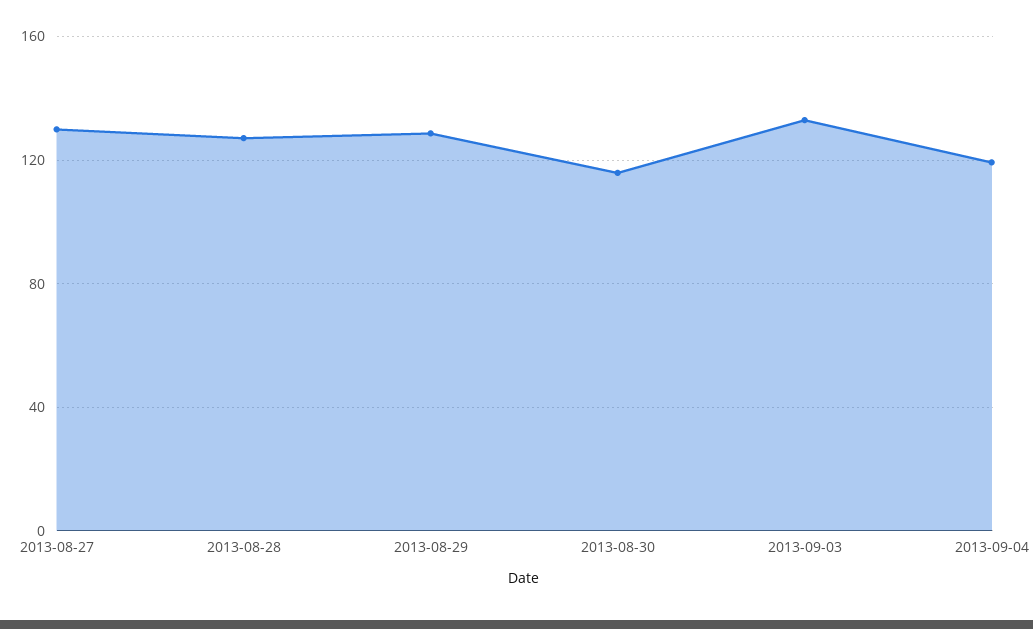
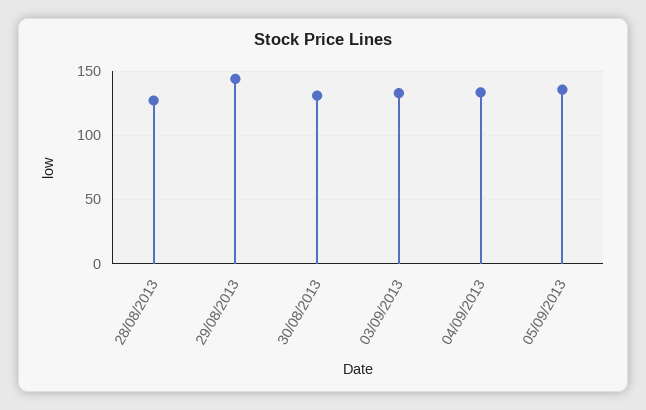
2013-08-27: 130 -> none
2013-08-29: 130 -> 145
2013-08-30: 115 -> 130
2013-09-04: 120 -> 135
05/09/2013: none -> 135

